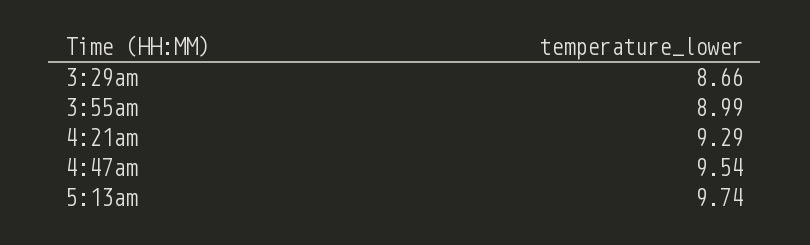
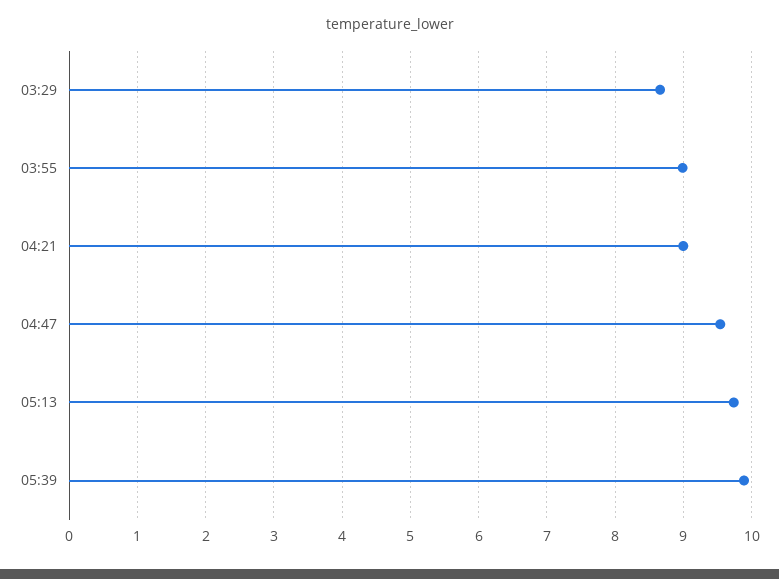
4:21am: 9.29 -> 9
05:39: none -> 9.9

